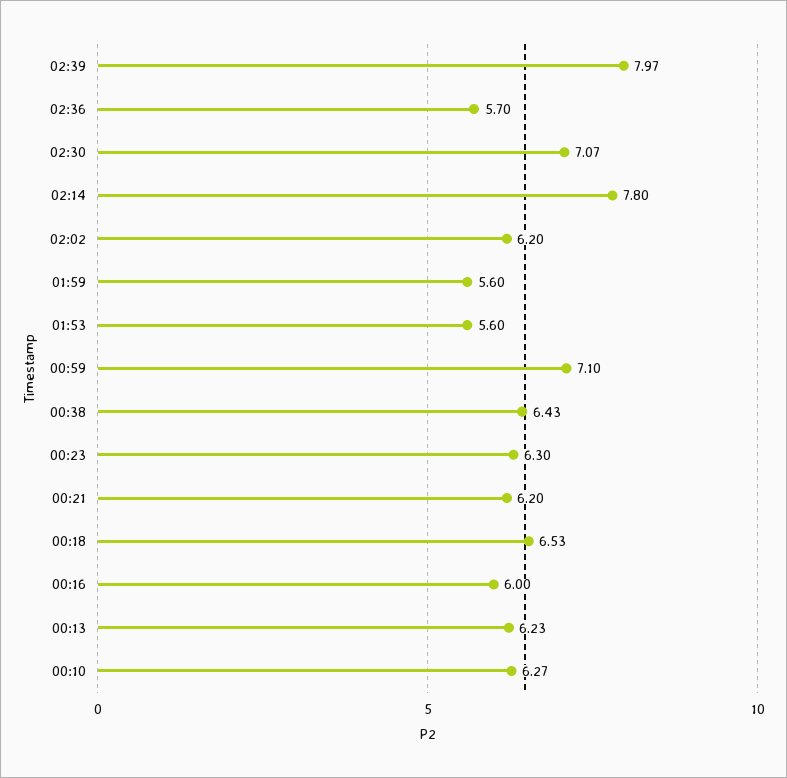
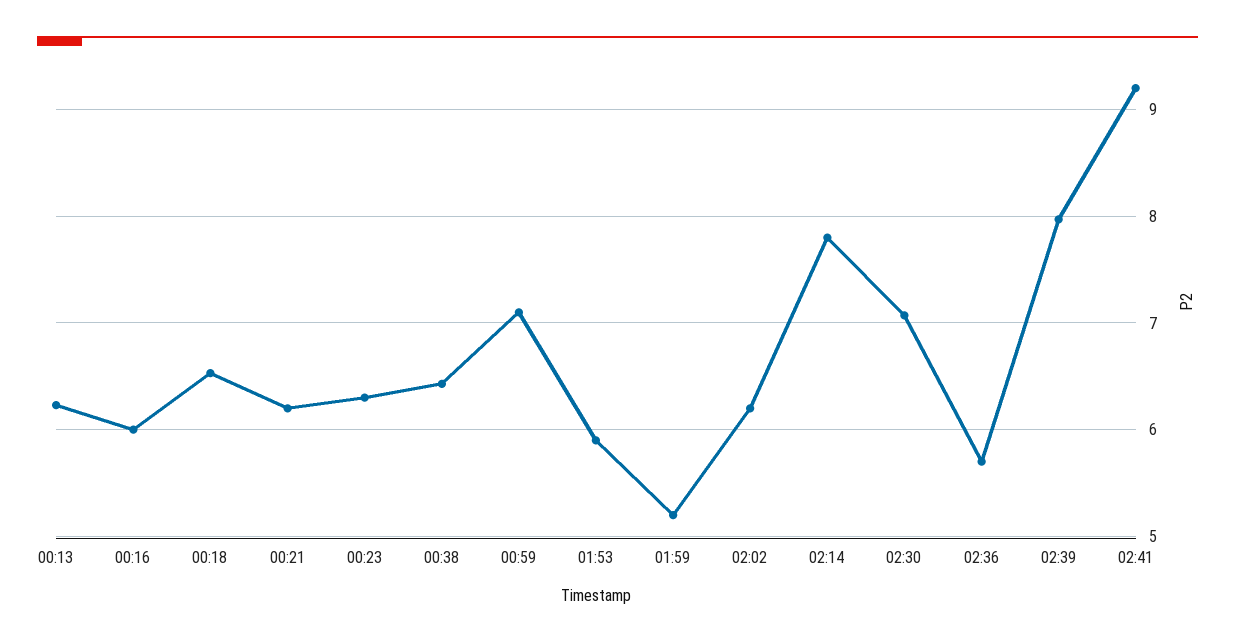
01:59: 5.6 -> 5.2
01:53: 5.6 -> 5.9
00:10: 6.27 -> none
02:41: none -> 9.2

